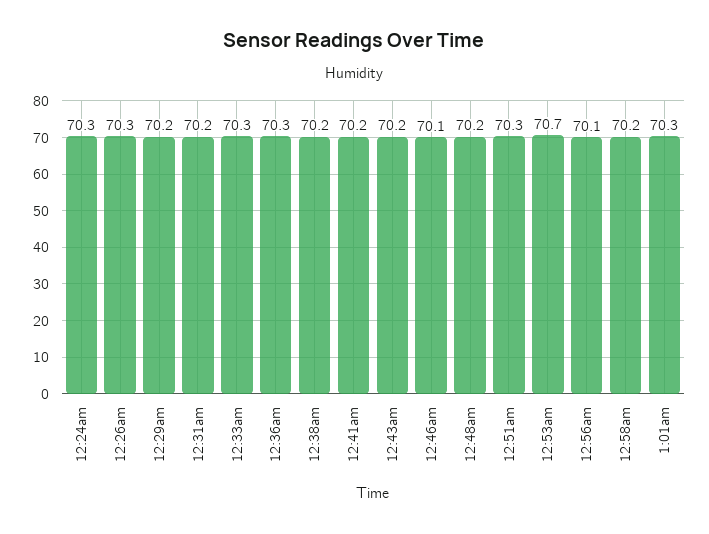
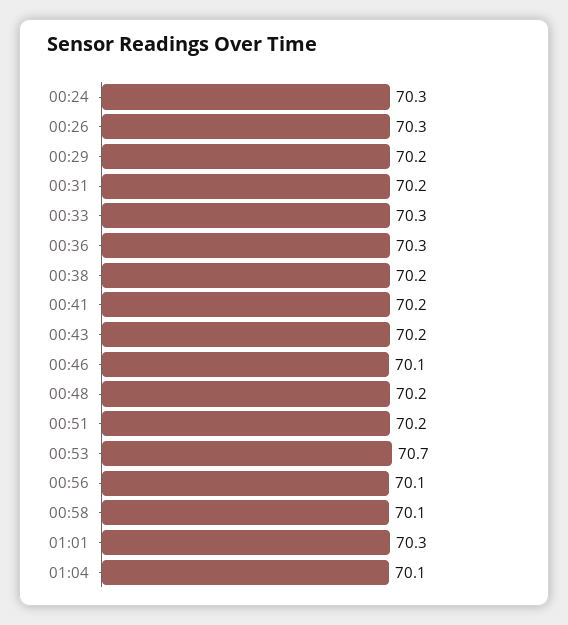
12:51am: 70.3 -> 70.2
12:58am: 70.2 -> 70.1
01:04: none -> 70.1

